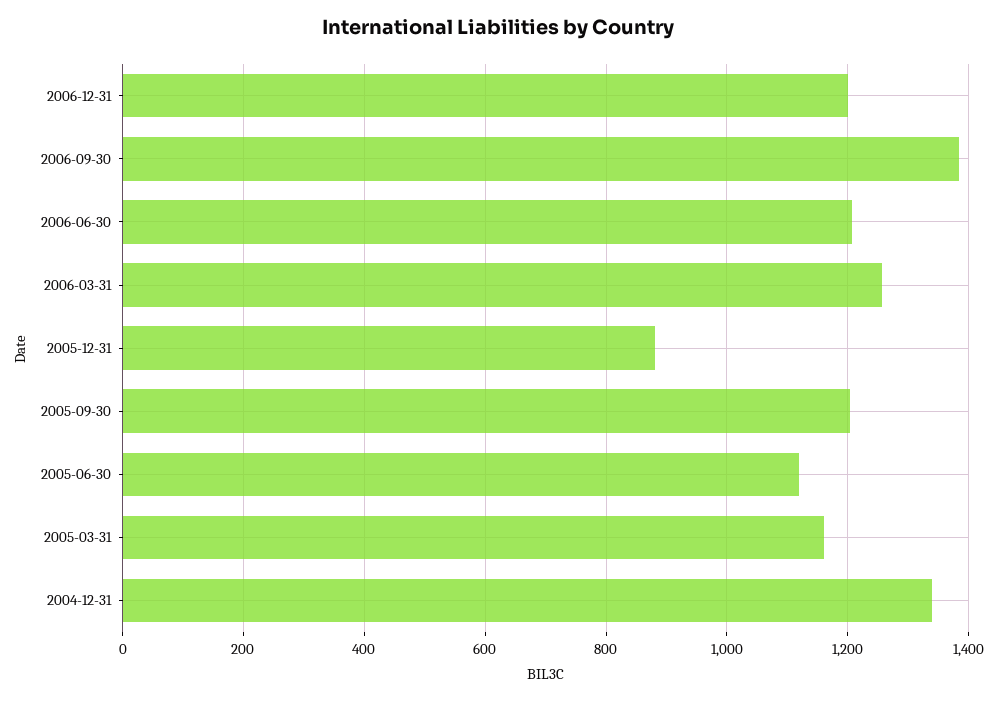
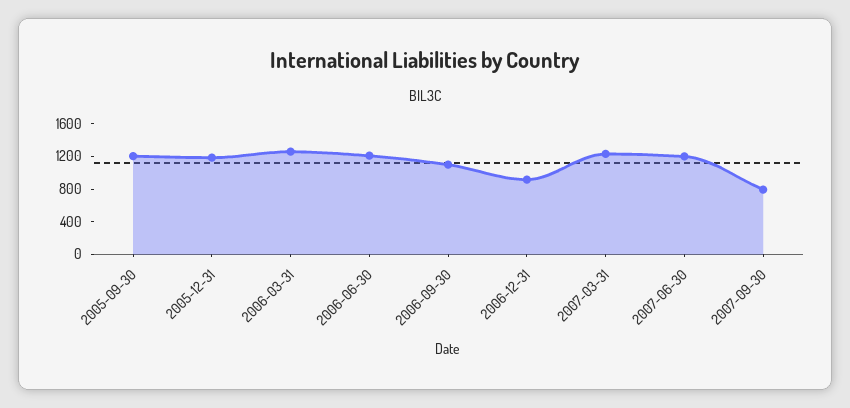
2006-12-31: 1200 -> 900
2006-09-30: 1380 -> 1100
2005-12-31: 880 -> 1200
2005-06-30: 1120 -> none
2005-03-31: 1160 -> none
2004-12-31: 1340 -> none
2007-03-31: none -> 1200
2007-06-30: none -> 1200
2007-09-30: none -> 800

